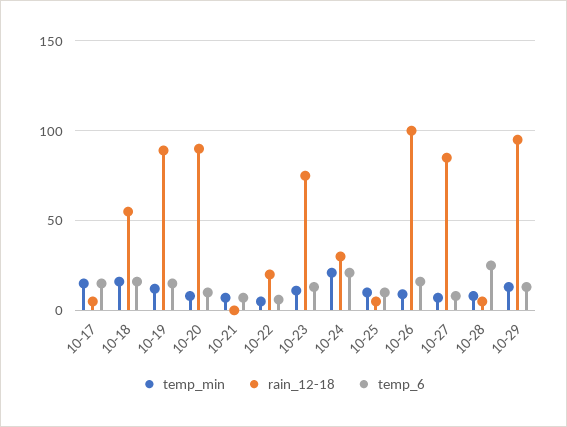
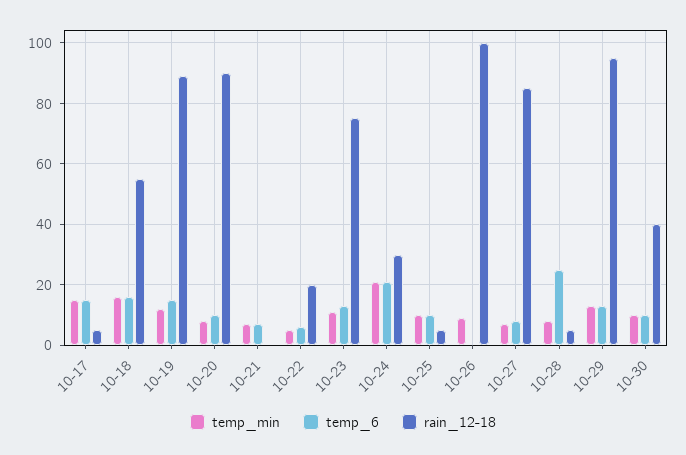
temp_6, 10-26: 15 -> 0
temp_min, 10-30: none -> 10
temp_6, 10-30: none -> 10
rain_12-18, 10-30: none -> 40

